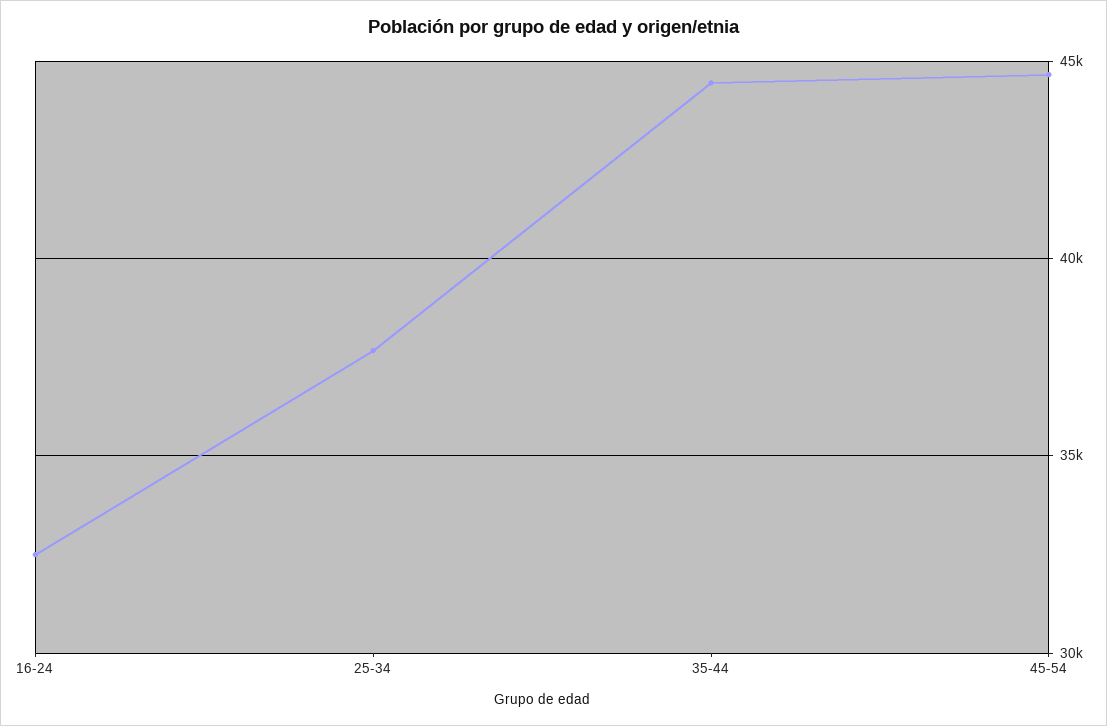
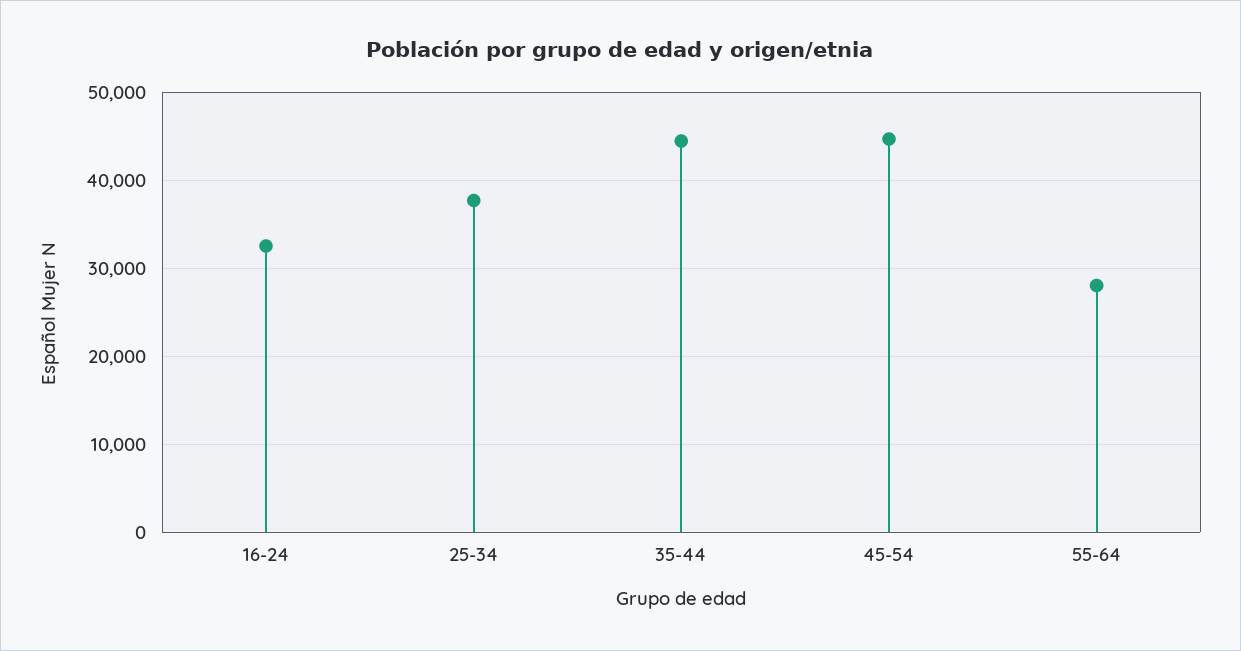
55-64: none -> 28000

